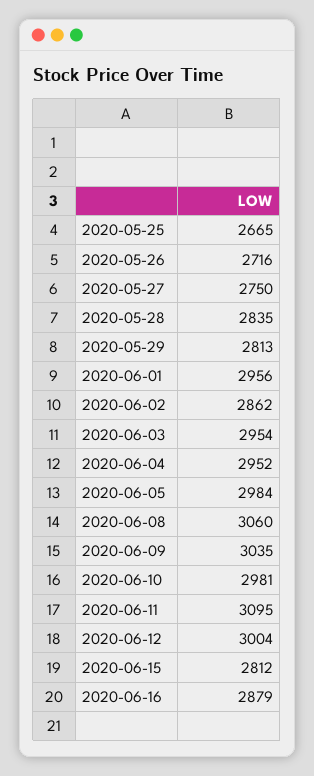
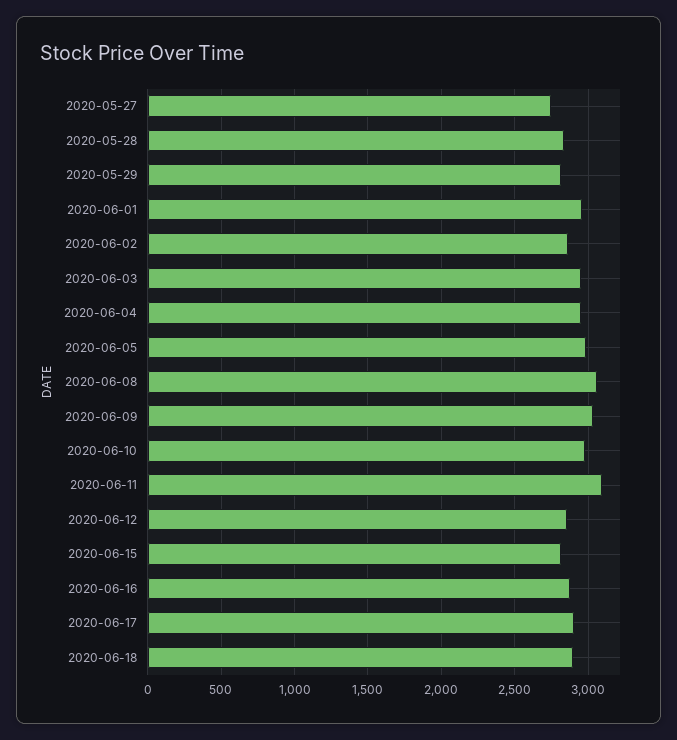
2020-05-25: 2665 -> none
2020-05-26: 2716 -> none
2020-06-12: 3004 -> 2850
2020-06-17: none -> 2900
2020-06-18: none -> 2900

